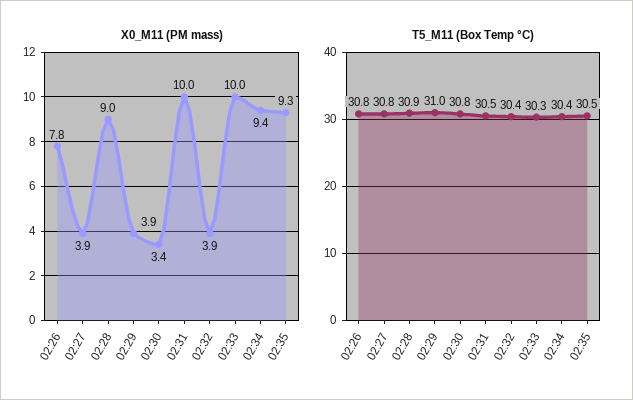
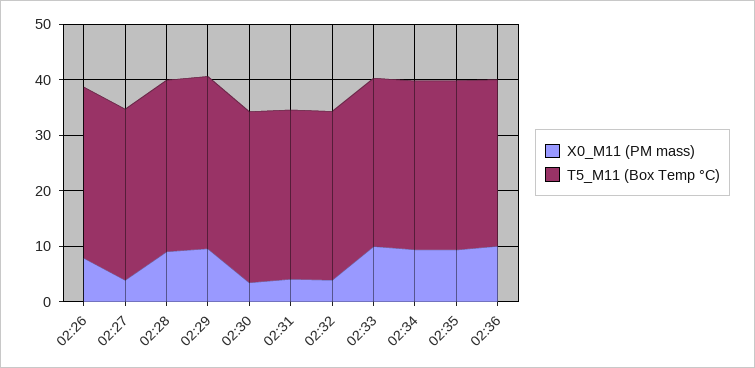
X0_M11 (PM mass), 02:29: 3.9 -> 10
X0_M11 (PM mass), 02:31: 10 -> 4
X0_M11 (PM mass), 02:36: none -> 10
T5_M11 (Box Temp °C), 02:36: none -> 30

